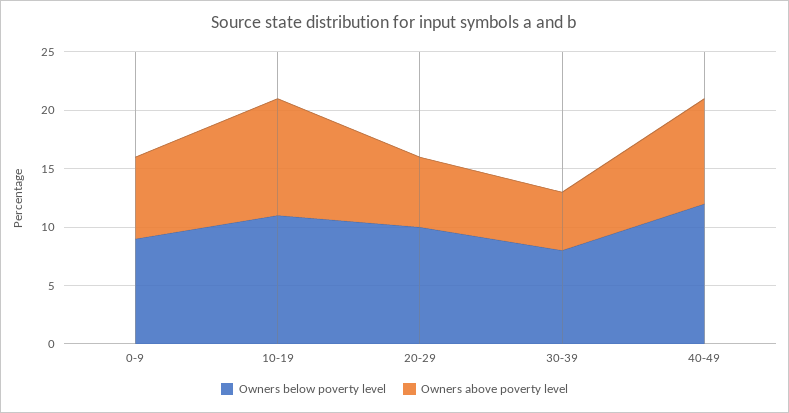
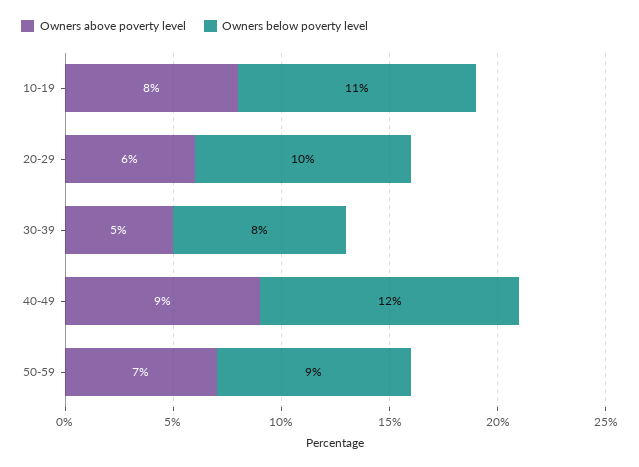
Owners below poverty level, 0-9: 9 -> none
Owners above poverty level, 0-9: 7 -> none
Owners above poverty level, 10-19: 10 -> 8
Owners above poverty level, 50-59: none -> 7
Owners below poverty level, 50-59: none -> 9

